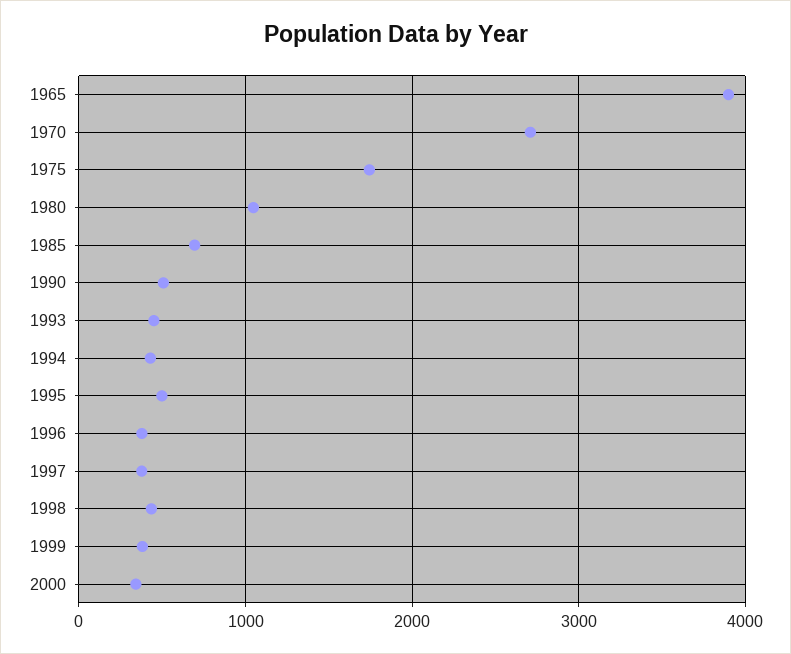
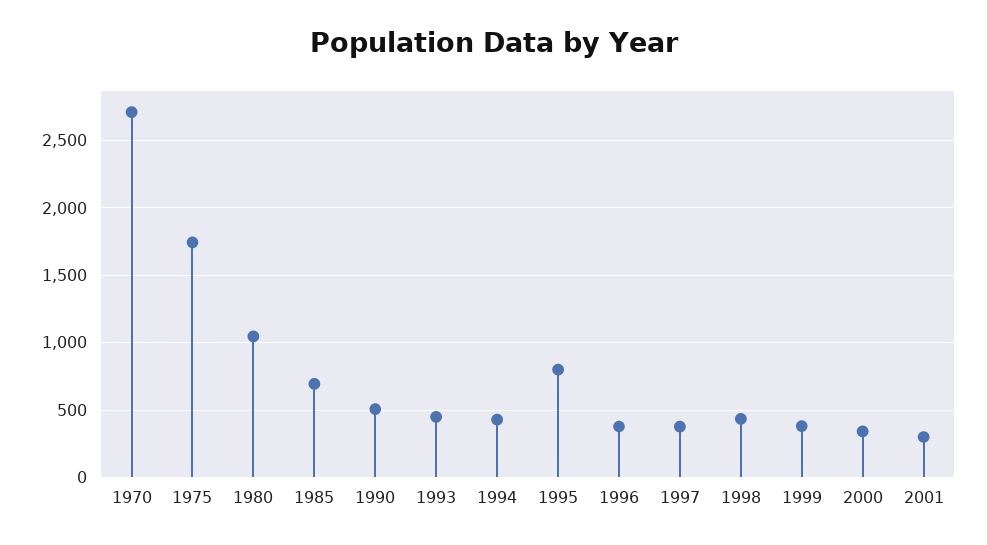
1965: 3900 -> none
1995: 500 -> 800
2001: none -> 300

